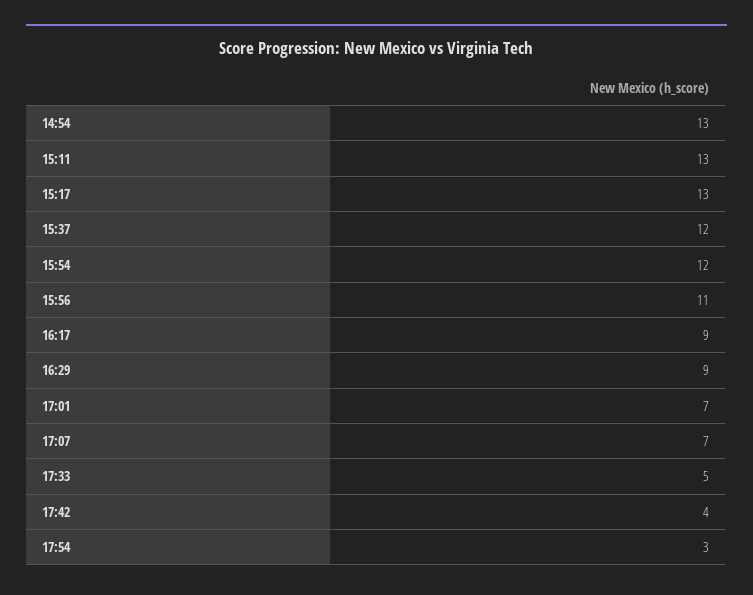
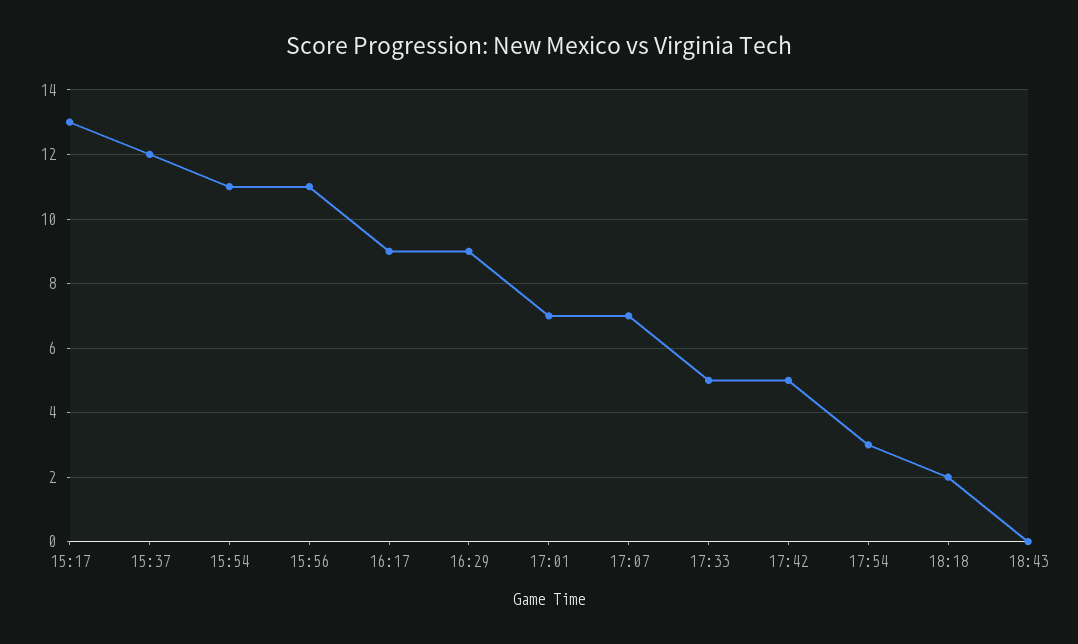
14:54: 13 -> none
15:11: 13 -> none
15:54: 12 -> 11
17:42: 4 -> 5
18:18: none -> 2
18:43: none -> 0

